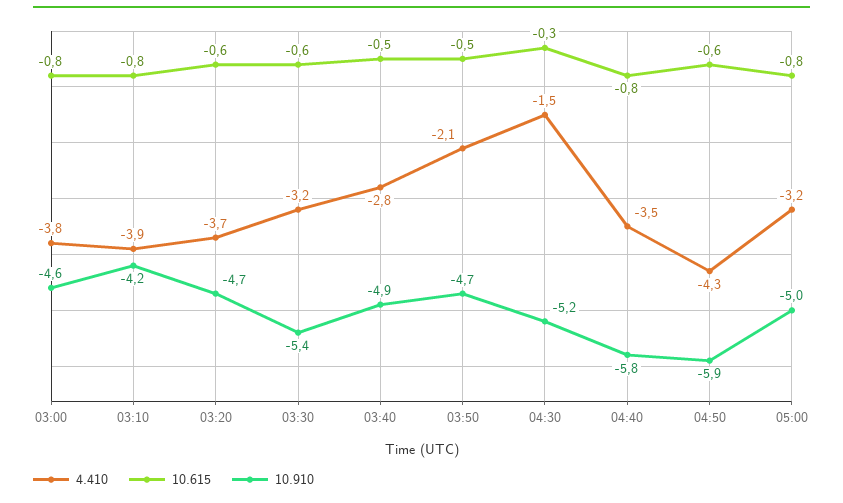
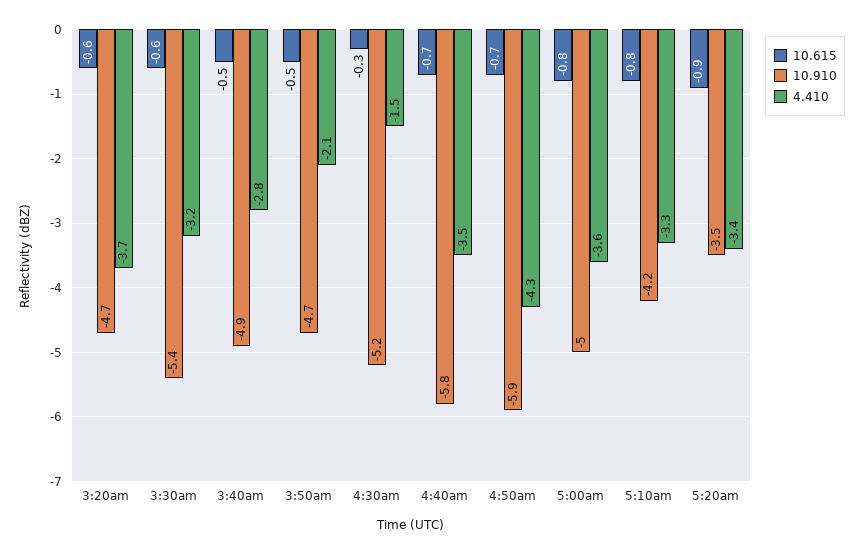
4.410, 03:00: -3.8 -> none
10.615, 03:00: -0.8 -> none
10.910, 03:00: -4.6 -> none
4.410, 03:10: -3.9 -> none
10.615, 03:10: -0.8 -> none
10.910, 03:10: -4.2 -> none
10.615, 04:40: -0.8 -> -0.7
10.615, 04:50: -0.6 -> -0.7
4.410, 05:00: -3.2 -> -3.6
10.615, 5:10am: none -> -0.8
10.910, 5:10am: none -> -4.2
4.410, 5:10am: none -> -3.3
10.615, 5:20am: none -> -0.9
10.910, 5:20am: none -> -3.5
4.410, 5:20am: none -> -3.4

